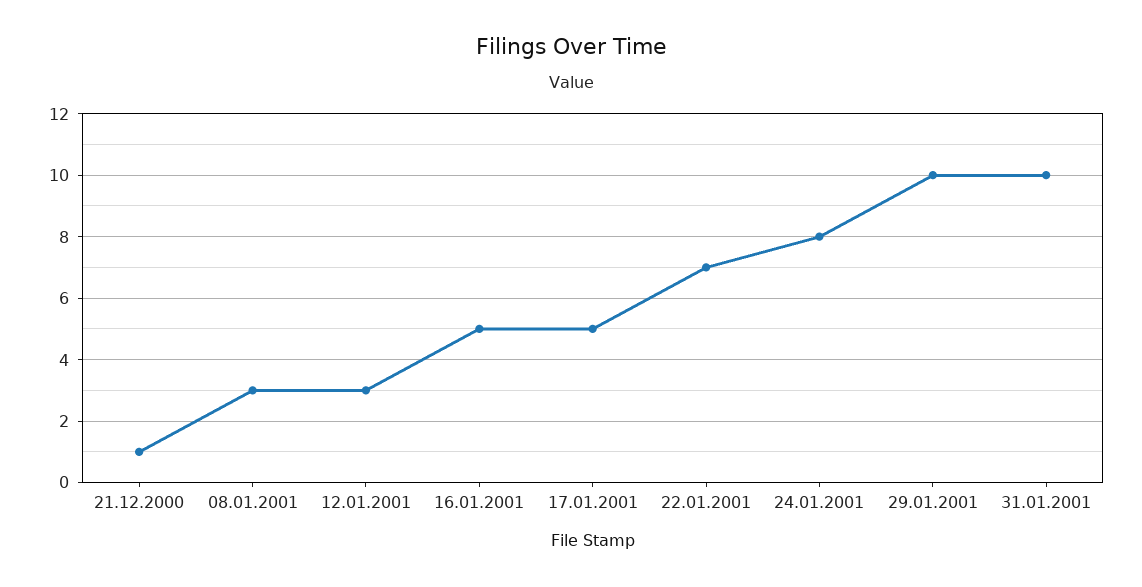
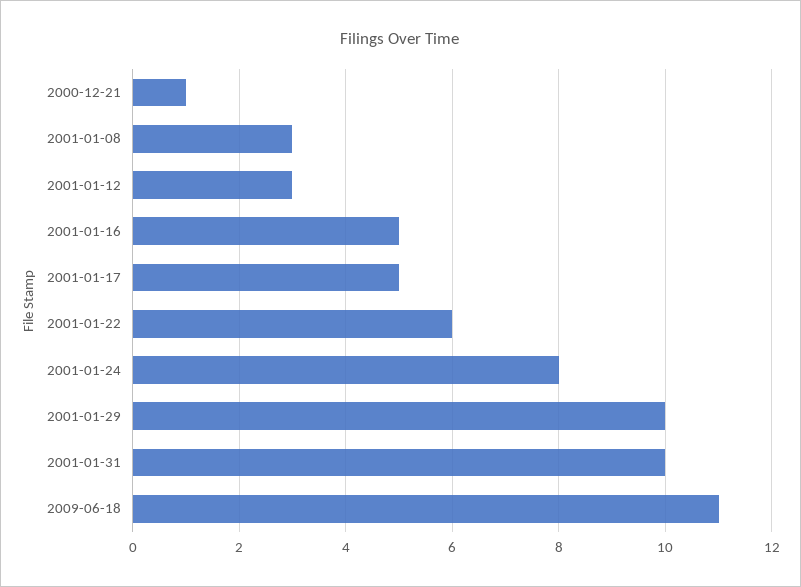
22.01.2001: 7 -> 6
2009-06-18: none -> 11

